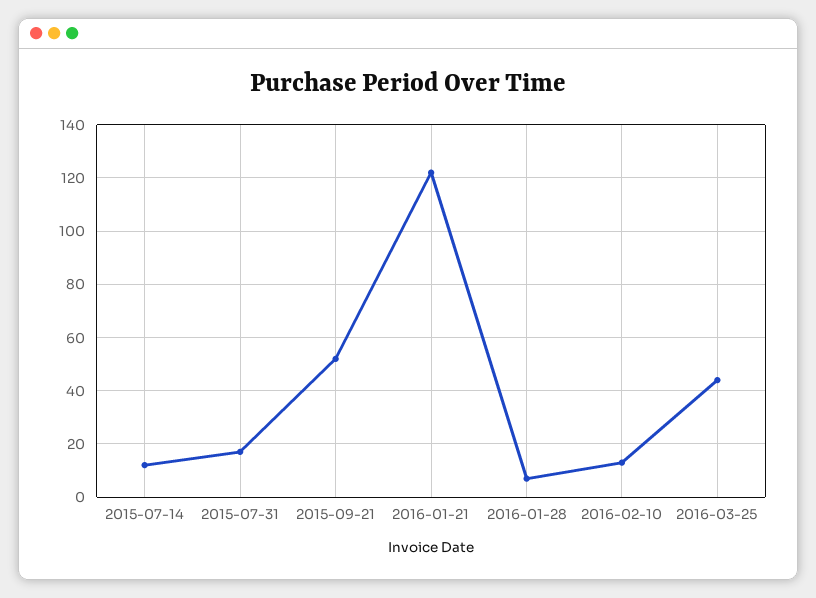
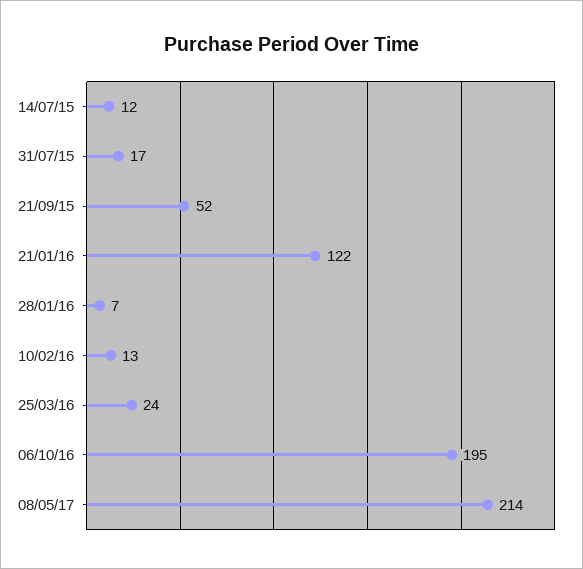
2016-03-25: 45 -> 24
06/10/16: none -> 195
08/05/17: none -> 214

